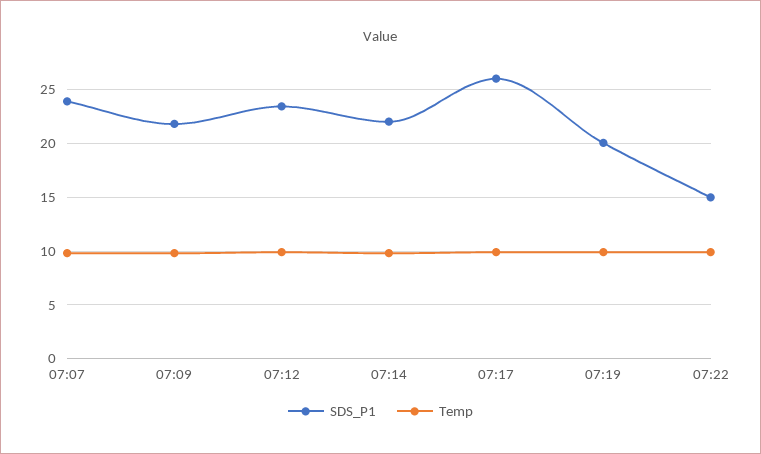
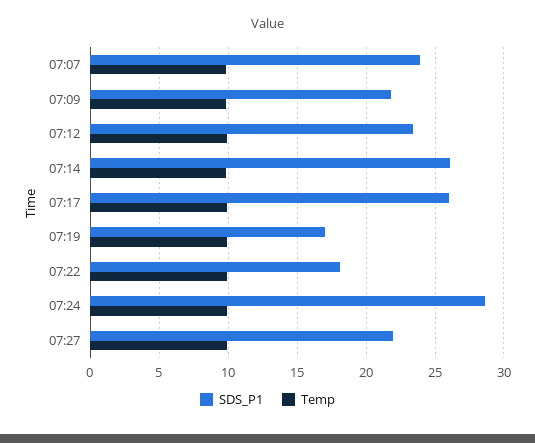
SDS_P1, 07:14: 22 -> 26
SDS_P1, 07:19: 20 -> 17
SDS_P1, 07:22: 15 -> 18
SDS_P1, 07:24: none -> 28.5
Temp, 07:24: none -> 10
SDS_P1, 07:27: none -> 22
Temp, 07:27: none -> 10

